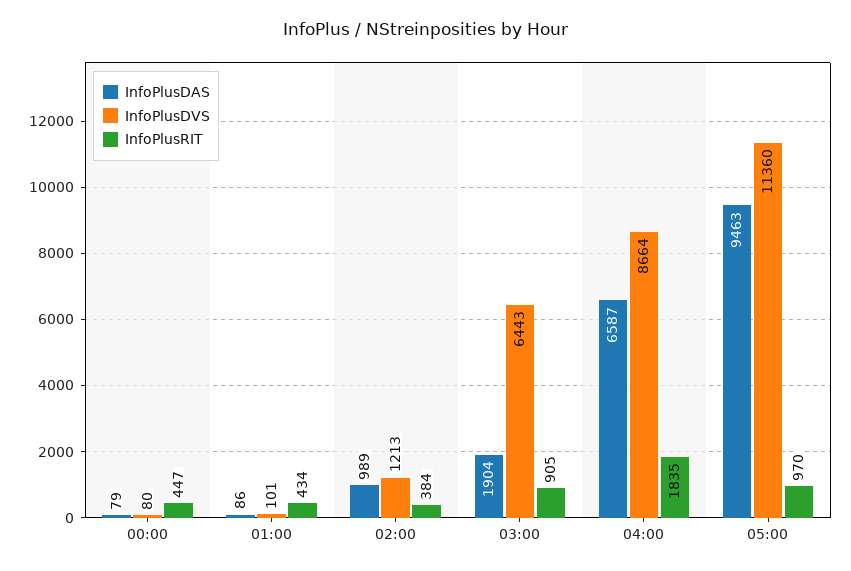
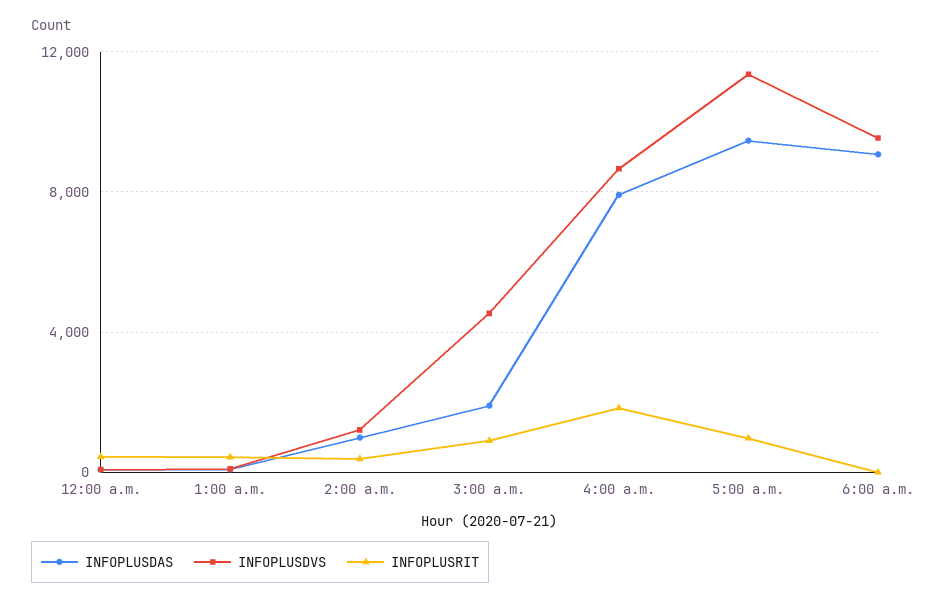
InfoPlusDVS, 03:00: 6443 -> 4500
InfoPlusDAS, 04:00: 6587 -> 8000
InfoPlusDAS, 6:00 a.m.: none -> 9000
InfoPlusDVS, 6:00 a.m.: none -> 9500
InfoPlusRIT, 6:00 a.m.: none -> 0

